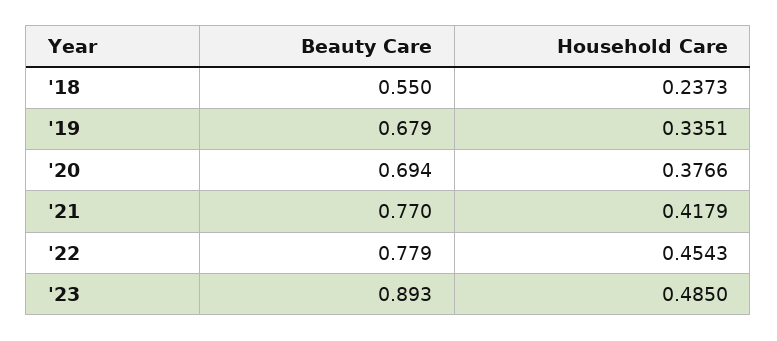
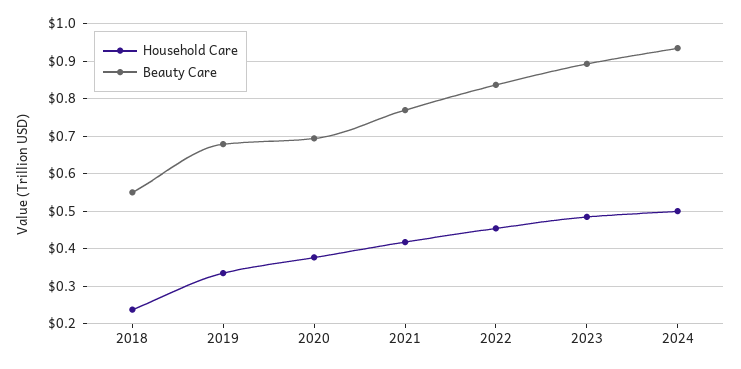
Beauty Care, '22: 0.779 -> 0.84
Household Care, 2024: none -> 0.5
Beauty Care, 2024: none -> 0.94

